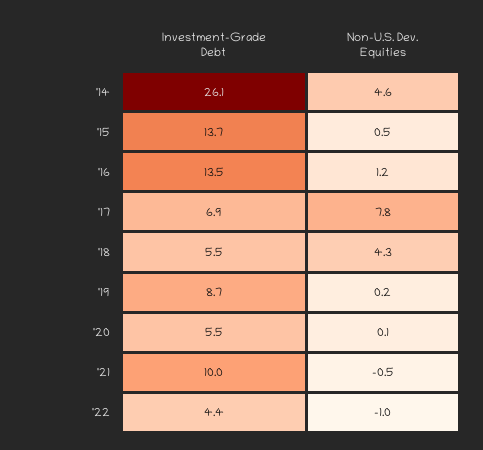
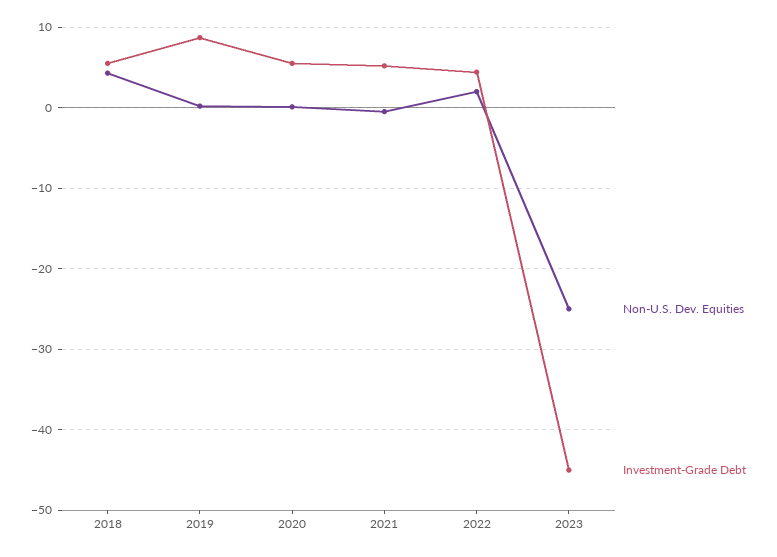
Investment-Grade Debt, '14: 26.1 -> none
Non-U.S. Dev. Equities, '14: 4.6 -> none
Investment-Grade Debt, '15: 13.7 -> none
Non-U.S. Dev. Equities, '15: 0.5 -> none
Investment-Grade Debt, '16: 13.5 -> none
Non-U.S. Dev. Equities, '16: 1.2 -> none
Investment-Grade Debt, '17: 6.9 -> none
Non-U.S. Dev. Equities, '17: 7.8 -> none
Investment-Grade Debt, '21: 10 -> 5
Non-U.S. Dev. Equities, '22: -1 -> 2
Non-U.S. Dev. Equities, 2023: none -> -25
Investment-Grade Debt, 2023: none -> -45

